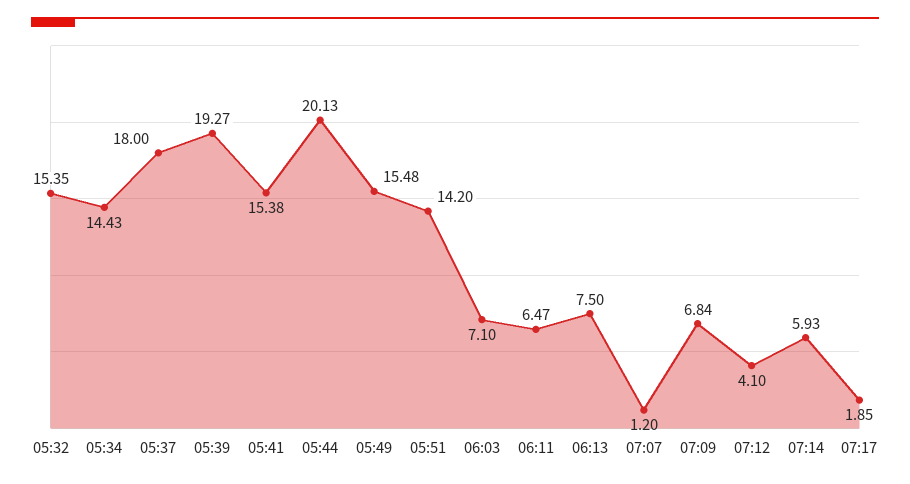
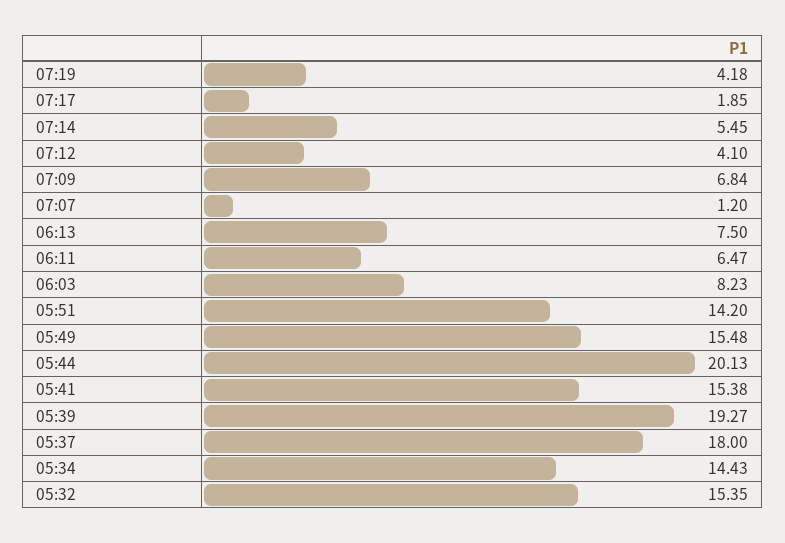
06:03: 7.1 -> 8.23
07:14: 5.93 -> 5.45
07:19: none -> 4.18

